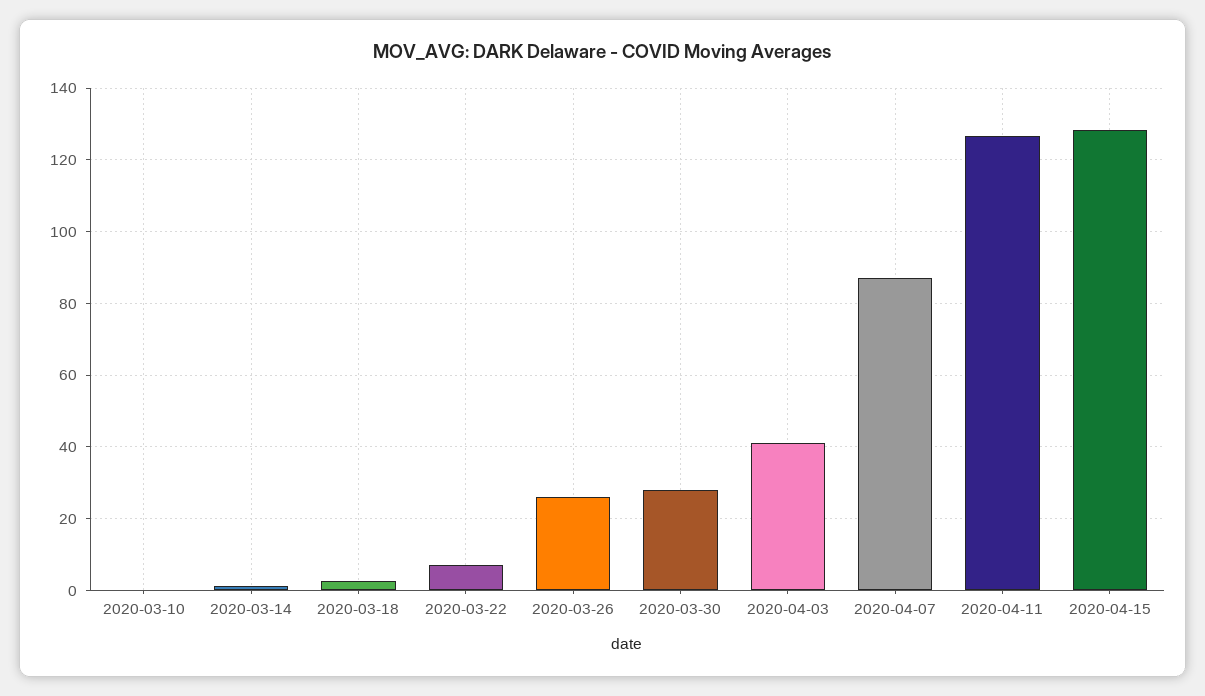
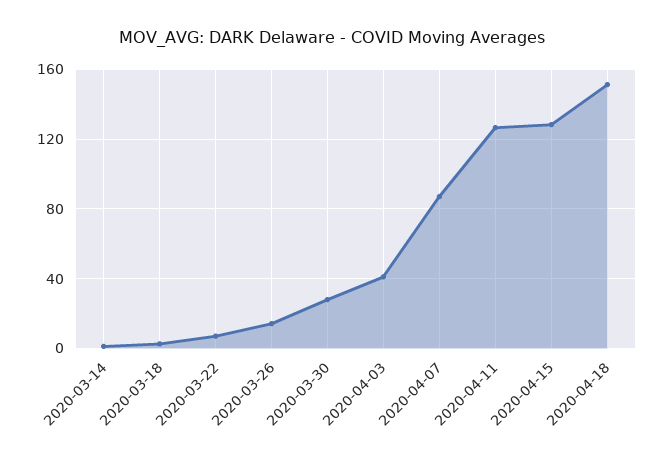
2020-03-10: 0 -> none
2020-03-26: 26 -> 15
2020-04-18: none -> 150

